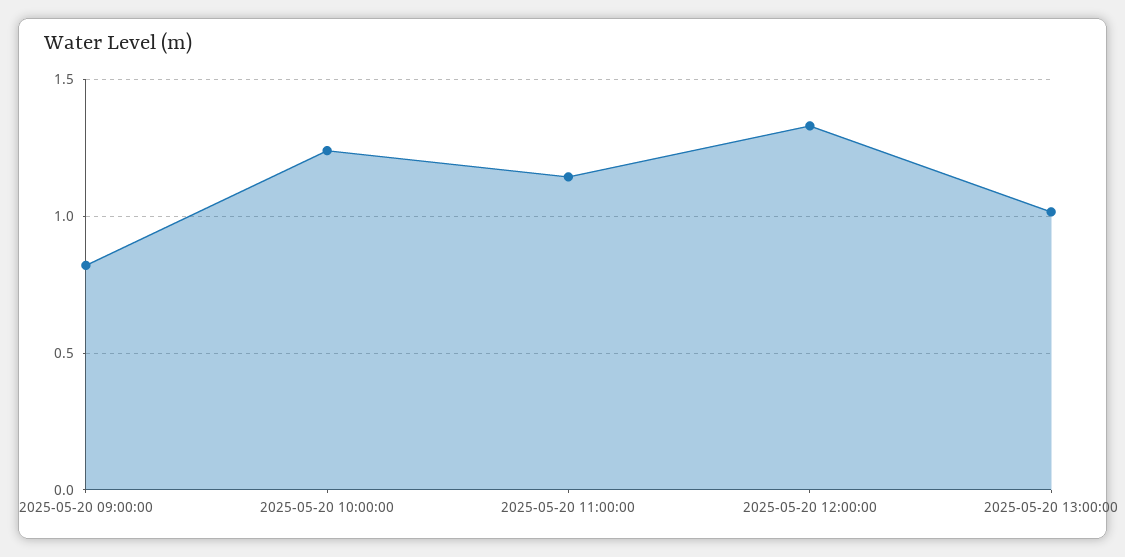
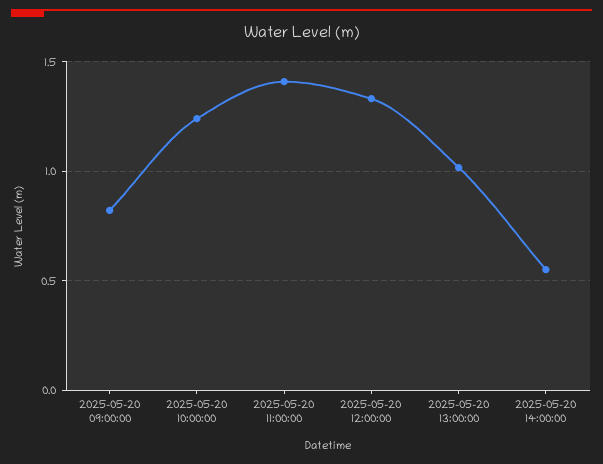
2025-05-20 11:00:00: 1.15 -> 1.4
2025-05-20 14:00:00: none -> 0.55

